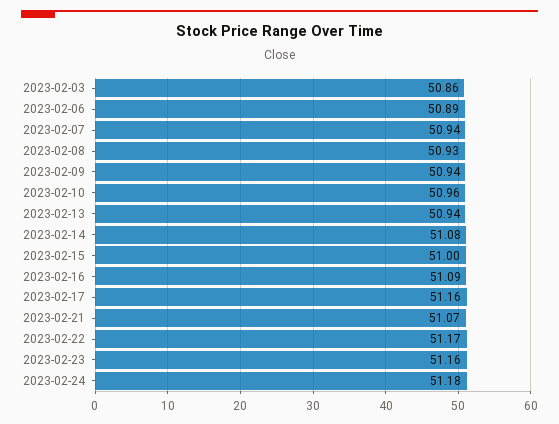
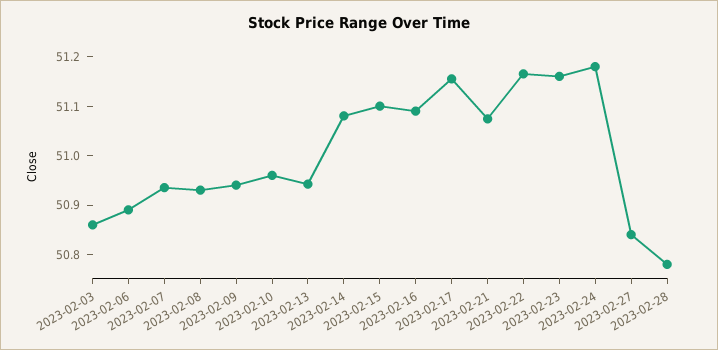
2023-02-15: 51 -> 51.1
2023-02-27: none -> 50.84
2023-02-28: none -> 50.78

